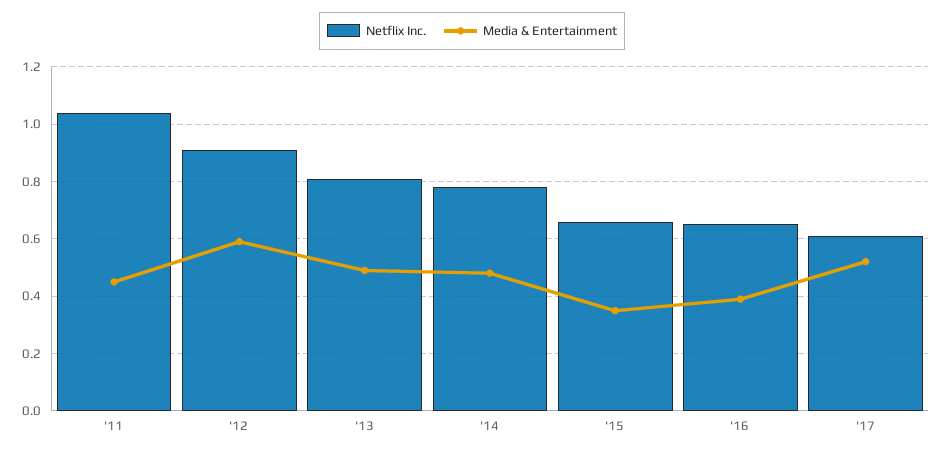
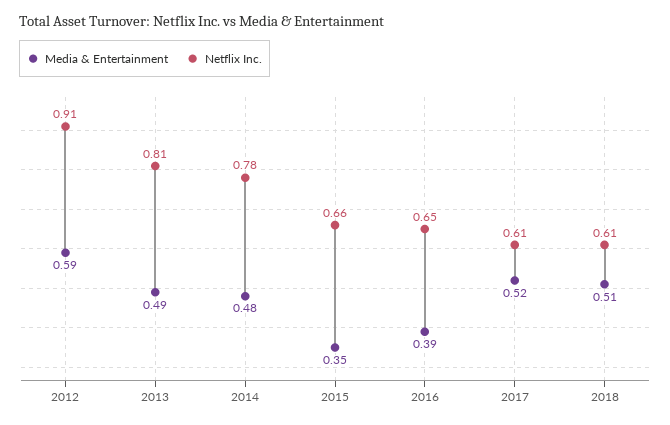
Netflix Inc., '11: 1.05 -> none
Media & Entertainment, '11: 0.45 -> none
Media & Entertainment, 2018: none -> 0.51
Netflix Inc., 2018: none -> 0.61

